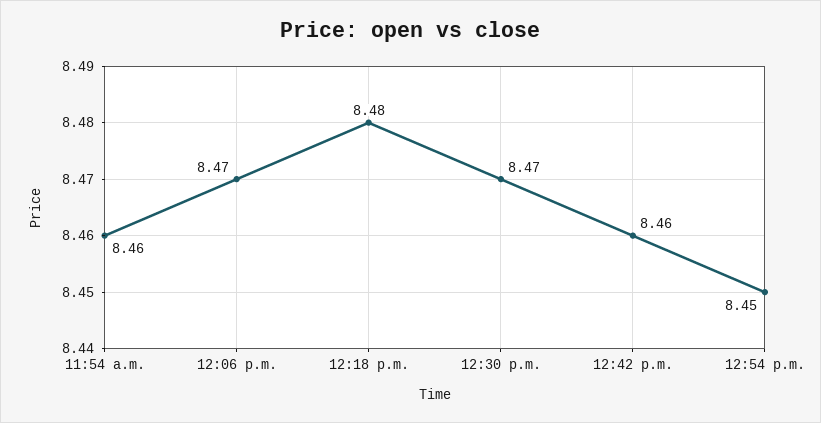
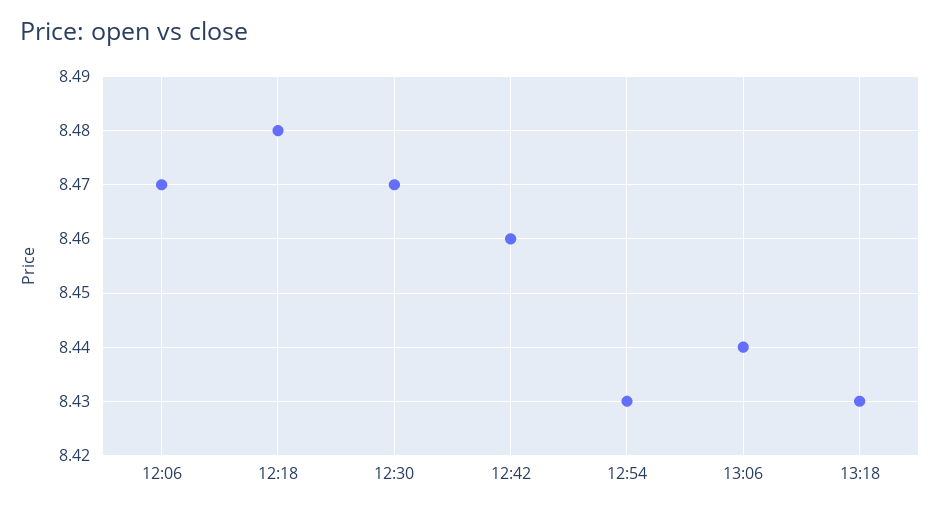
11:54 a.m.: 8.46 -> none
12:54 p.m.: 8.45 -> 8.43
13:06: none -> 8.44
13:18: none -> 8.43

